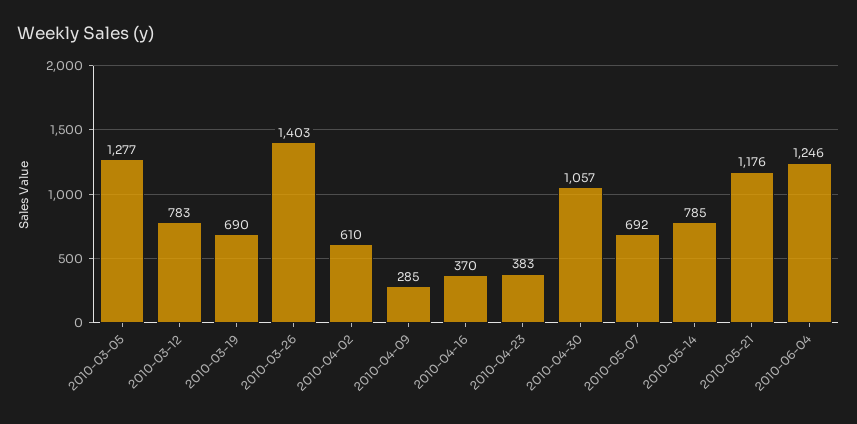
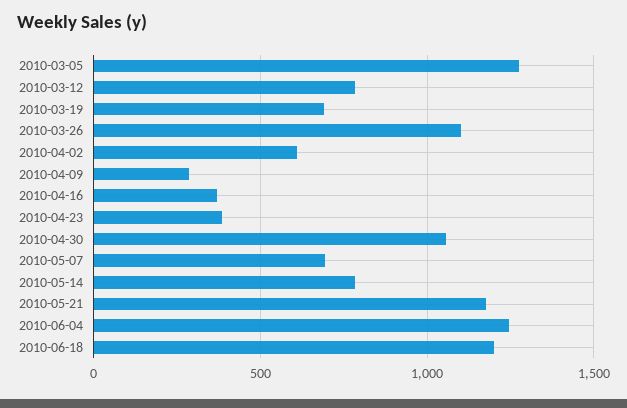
2010-03-26: 1403 -> 1100
2010-06-18: none -> 1200

